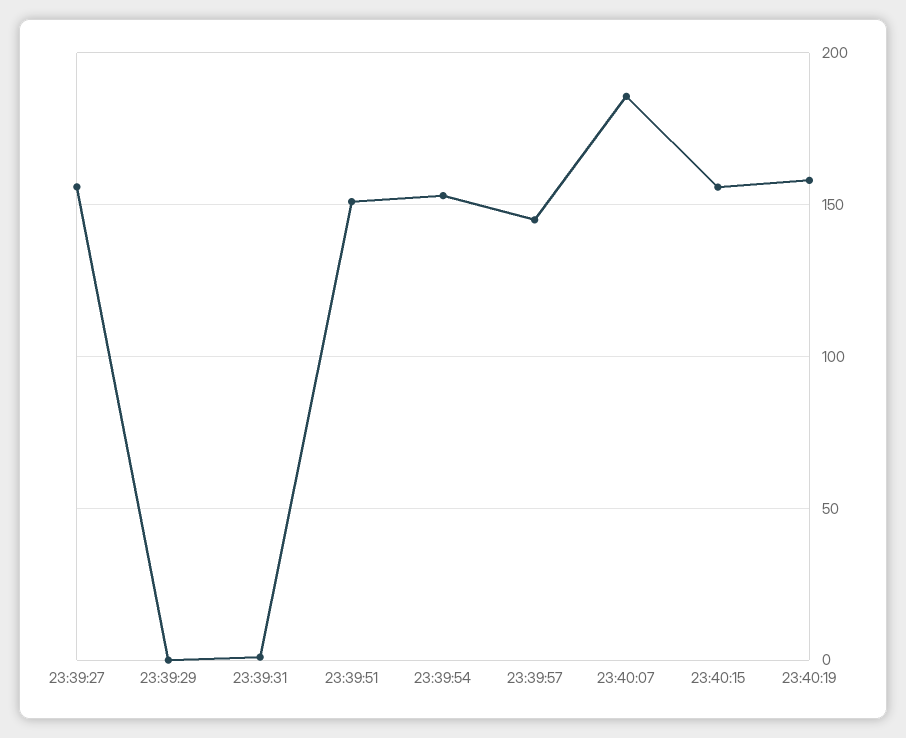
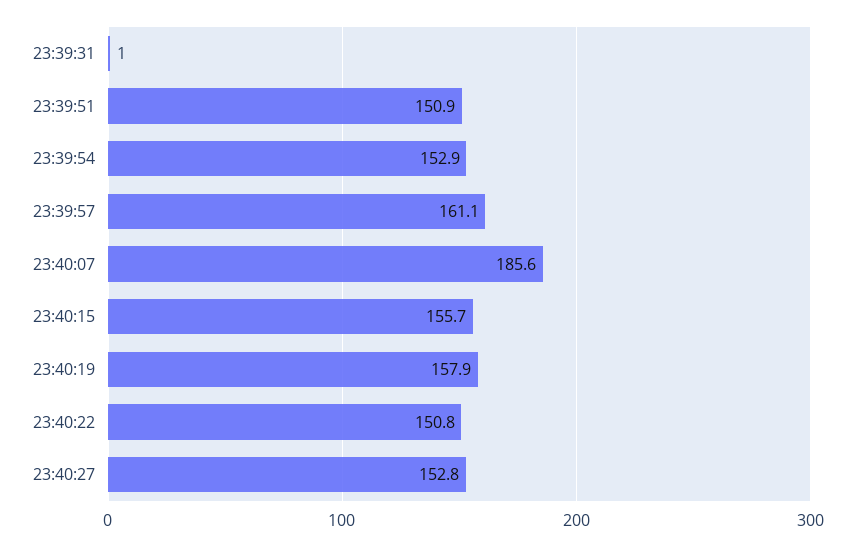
23:39:27: 155 -> none
23:39:29: 0 -> none
23:39:57: 145 -> 161.1
23:40:22: none -> 150.8
23:40:27: none -> 152.8

